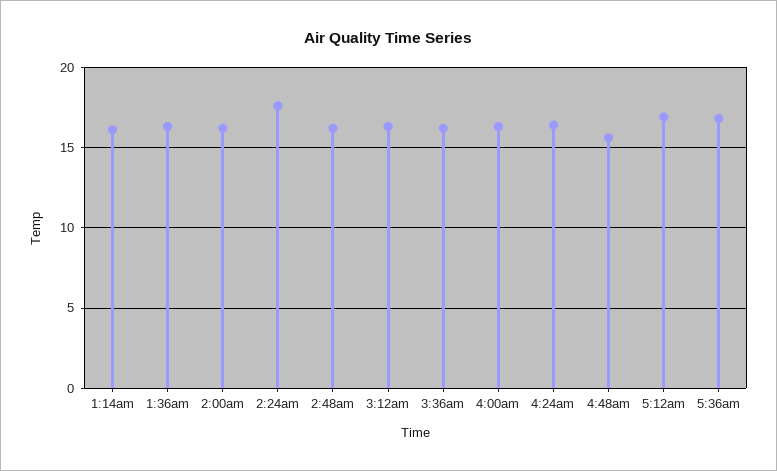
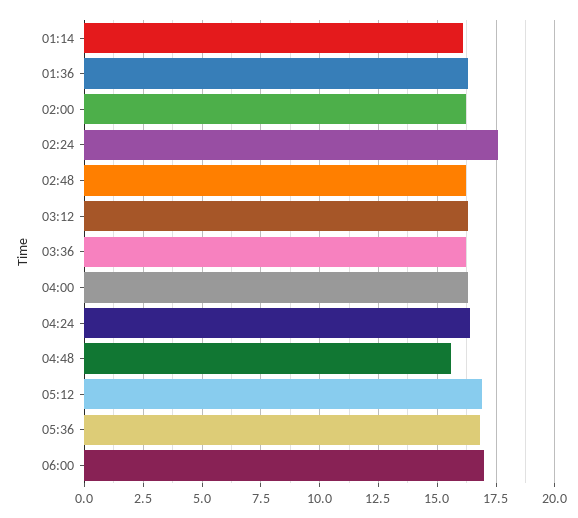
06:00: none -> 17

